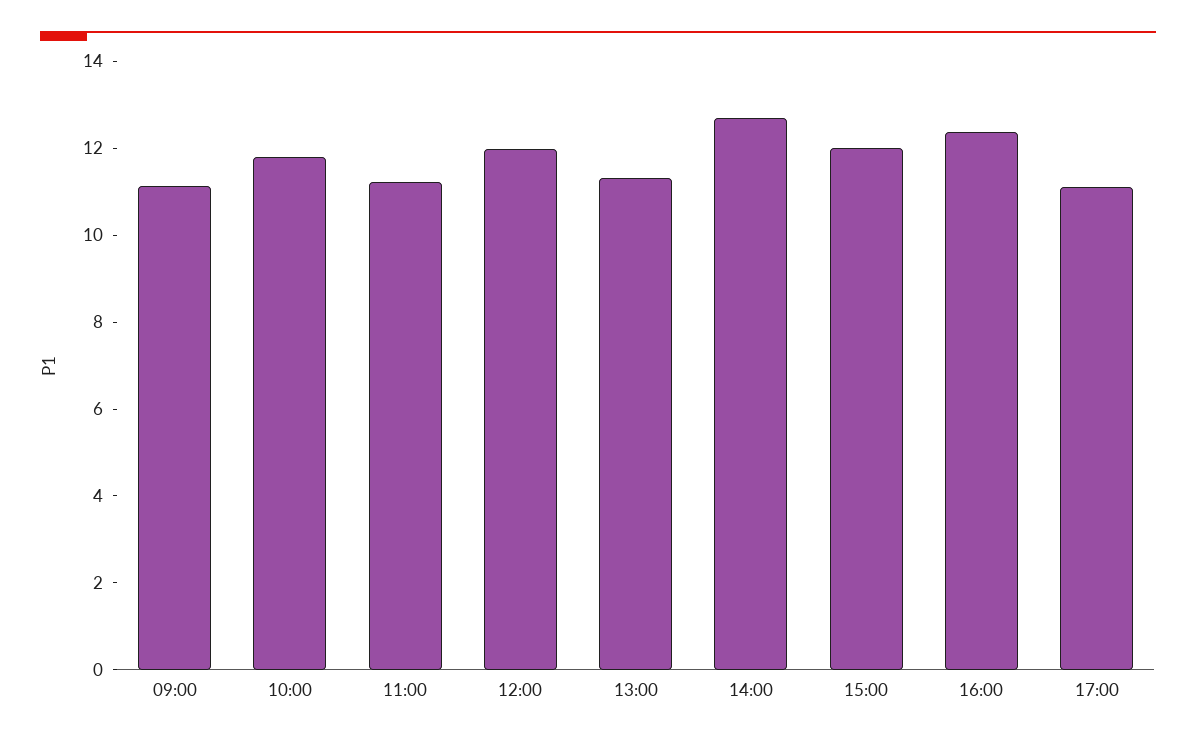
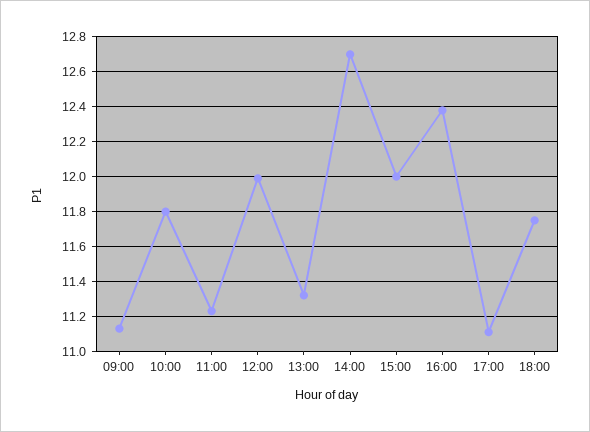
18:00: none -> 11.75

